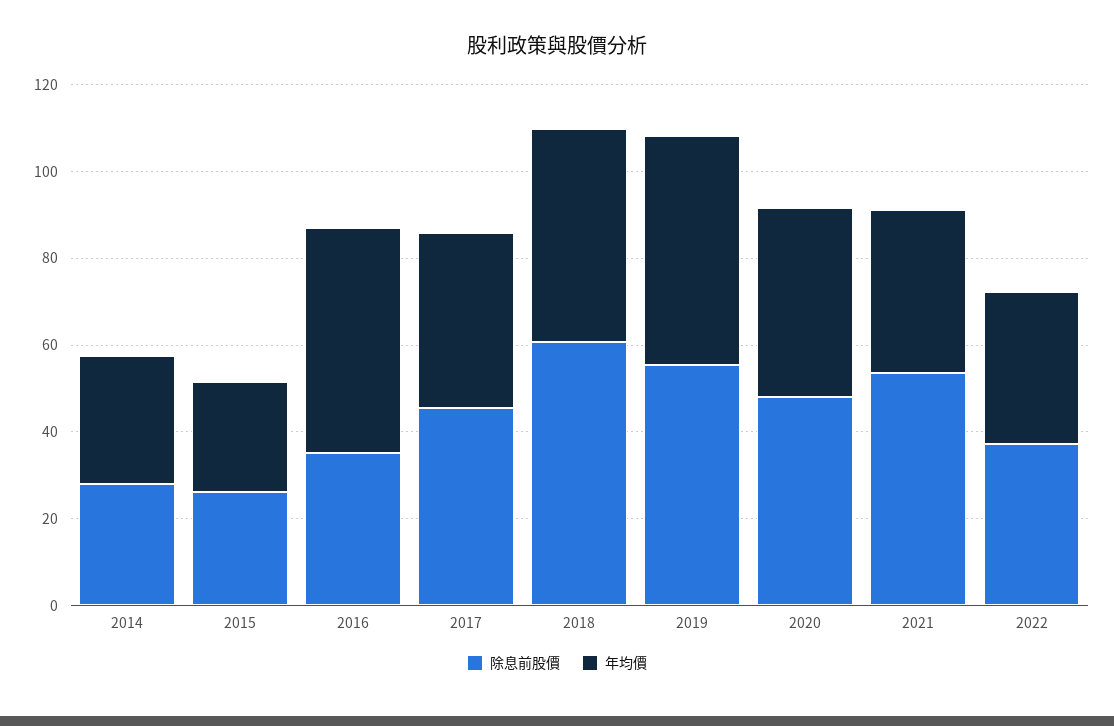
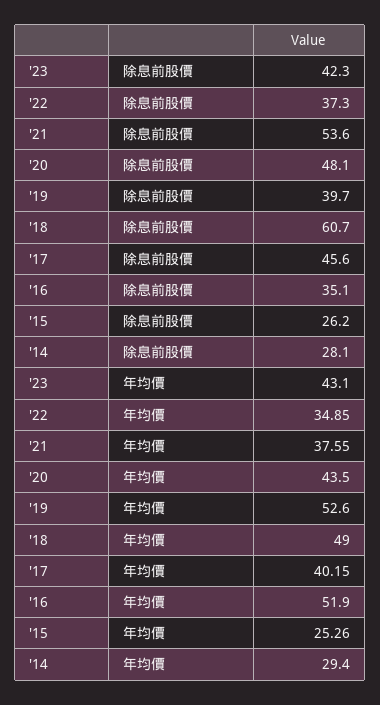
除息前股價, 2019: 55 -> 39.7
除息前股價, '23: none -> 42.3
年均價, '23: none -> 43.1

